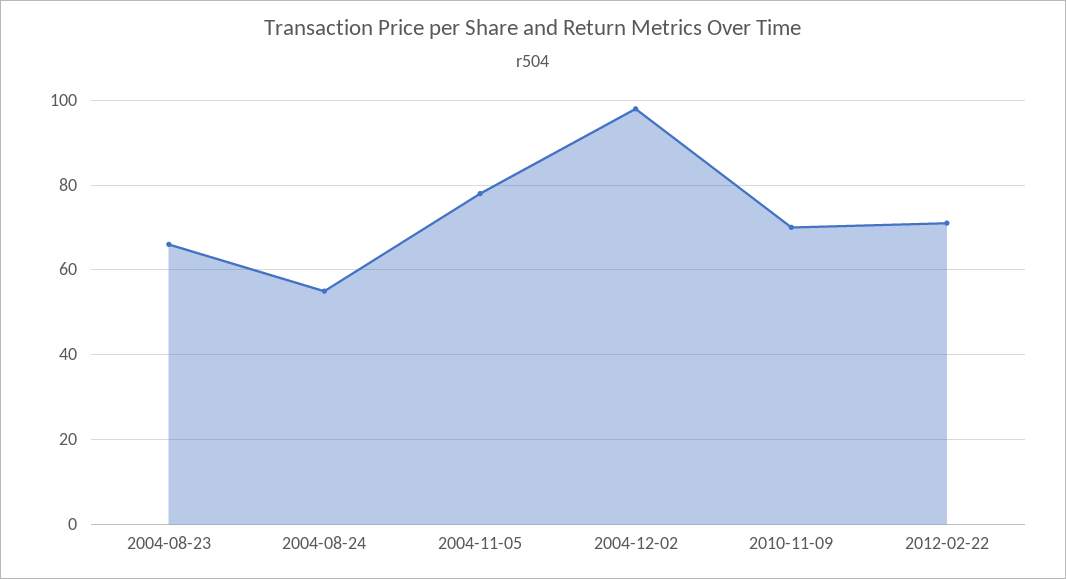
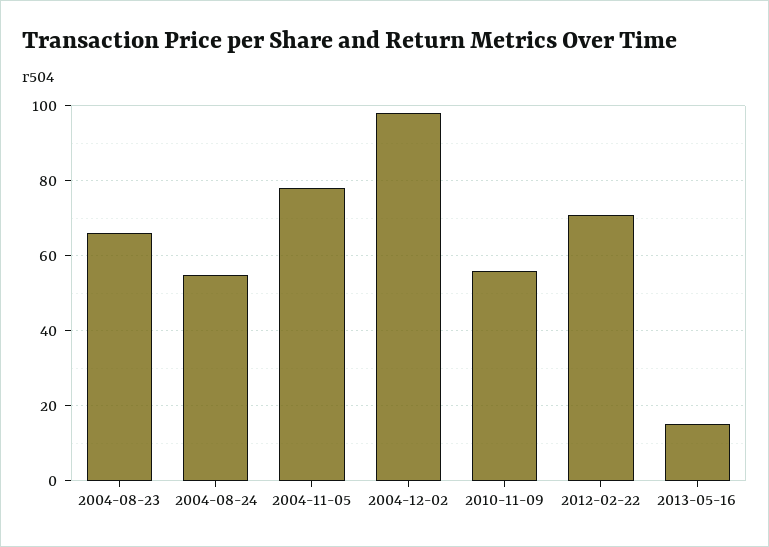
2010-11-09: 70 -> 55
2013-05-16: none -> 15

